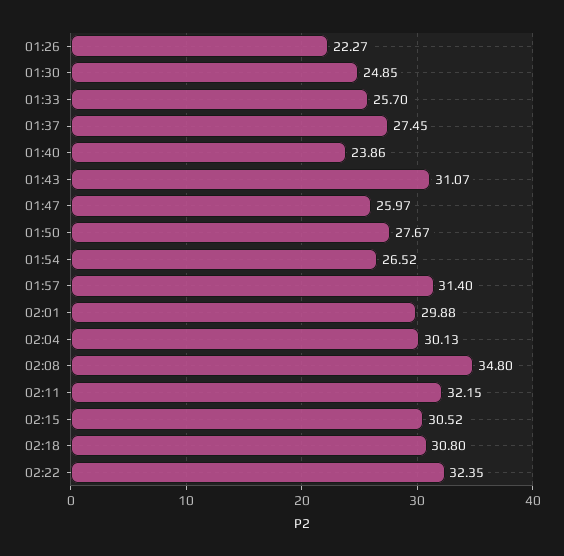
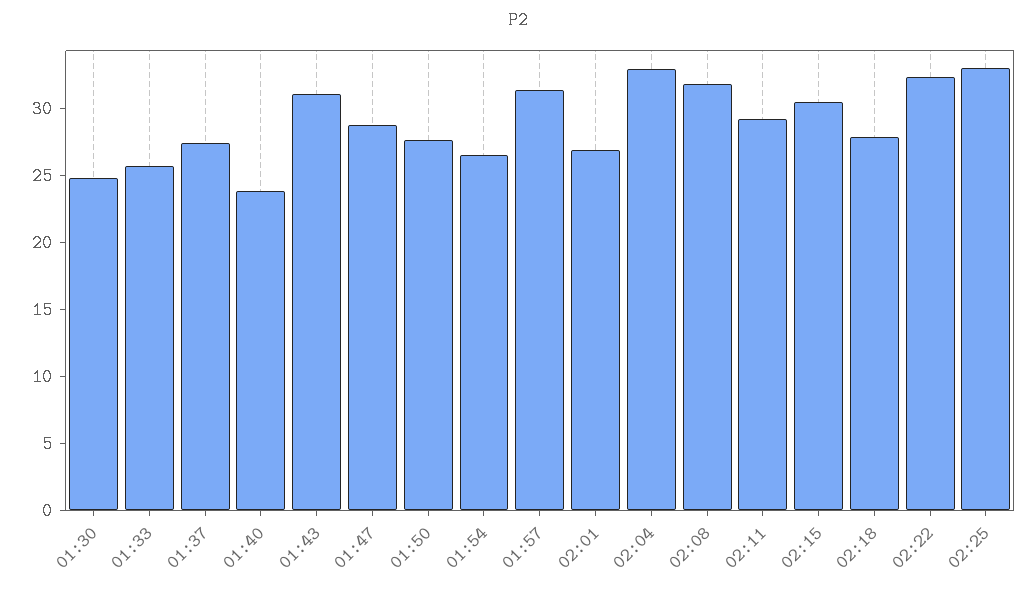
01:26: 22.27 -> none
01:47: 25.97 -> 29
02:01: 29.88 -> 27
02:04: 30.13 -> 33
02:08: 34.8 -> 32
02:11: 32.15 -> 29
02:18: 30.8 -> 28
02:25: none -> 33

